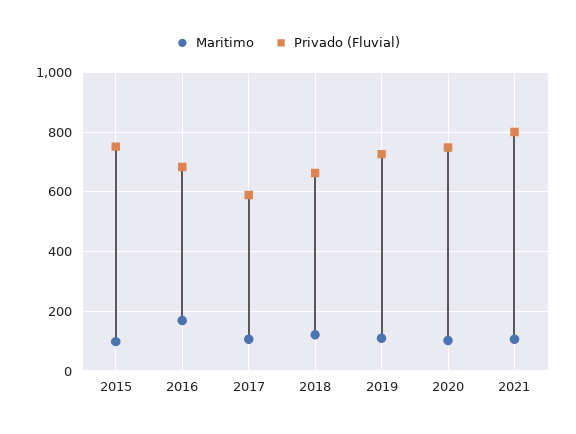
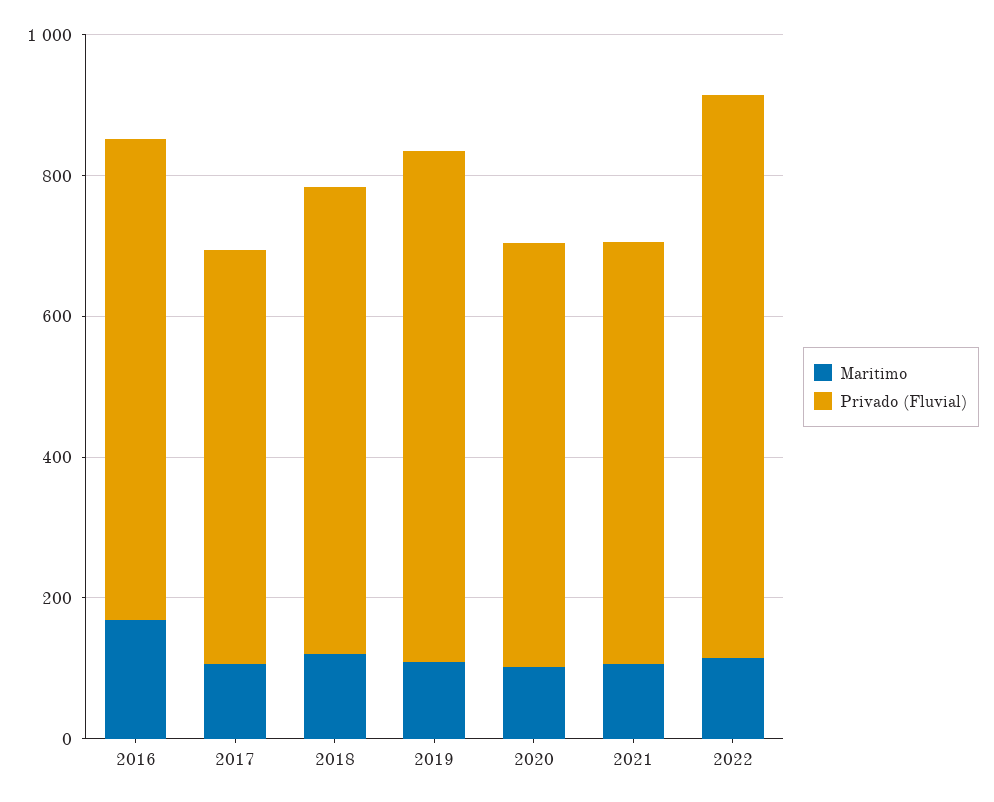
Maritimo, 2015: 100 -> none
Privado (Fluvial), 2015: 750 -> none
Privado (Fluvial), 2020: 750 -> 600
Privado (Fluvial), 2021: 800 -> 600
Maritimo, 2022: none -> 100
Privado (Fluvial), 2022: none -> 800

